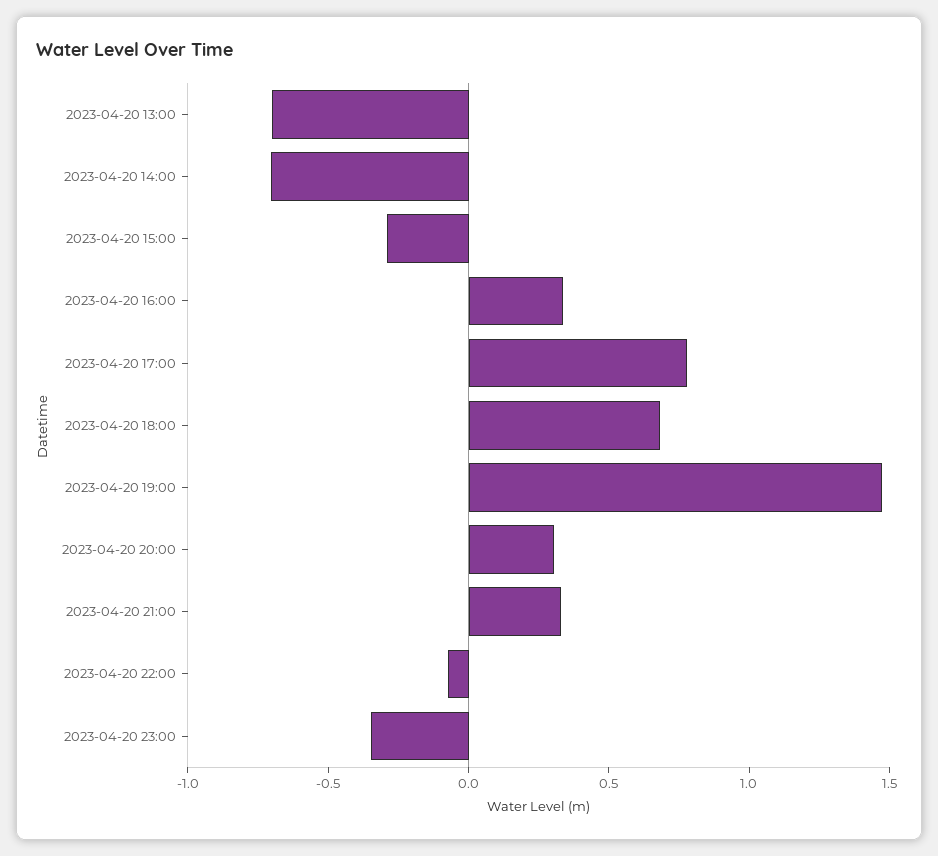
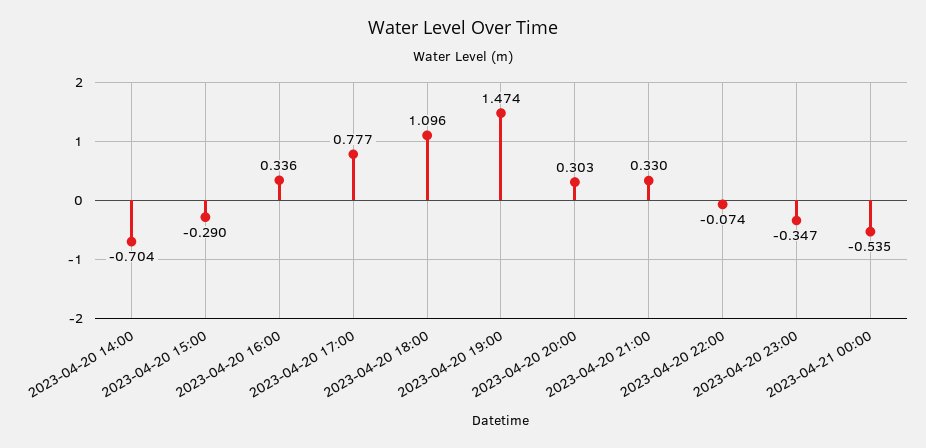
2023-04-20 13:00: -0.7 -> none
2023-04-20 18:00: 0.7 -> 1.096
2023-04-21 00:00: none -> -0.535

